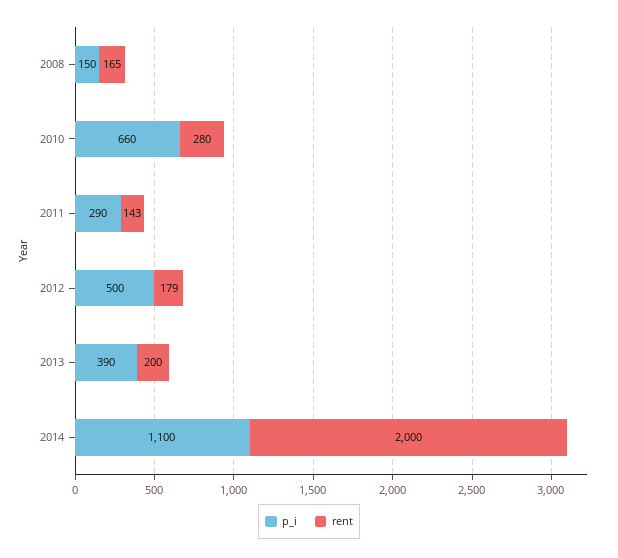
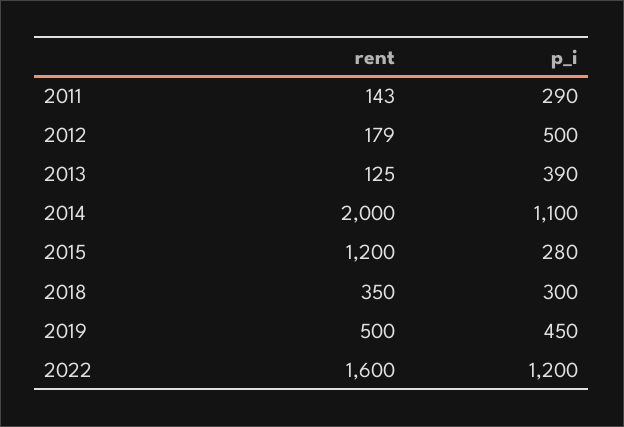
p_i, 2008: 150 -> none
rent, 2008: 165 -> none
p_i, 2010: 660 -> none
rent, 2010: 280 -> none
rent, 2013: 200 -> 125
rent, 2015: none -> 1200
p_i, 2015: none -> 280
rent, 2018: none -> 350
p_i, 2018: none -> 300
rent, 2019: none -> 500
p_i, 2019: none -> 450
rent, 2022: none -> 1600
p_i, 2022: none -> 1200

